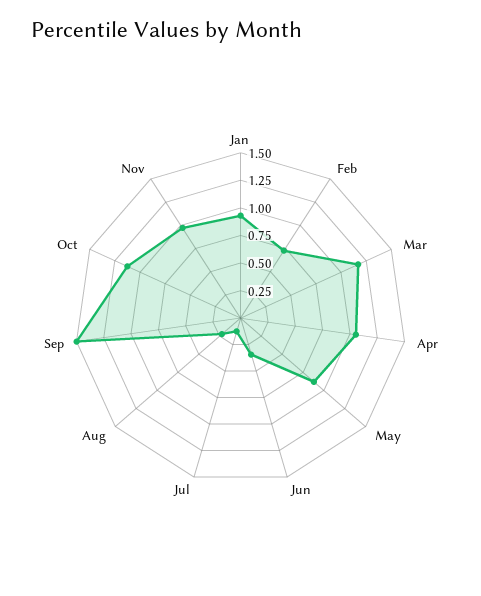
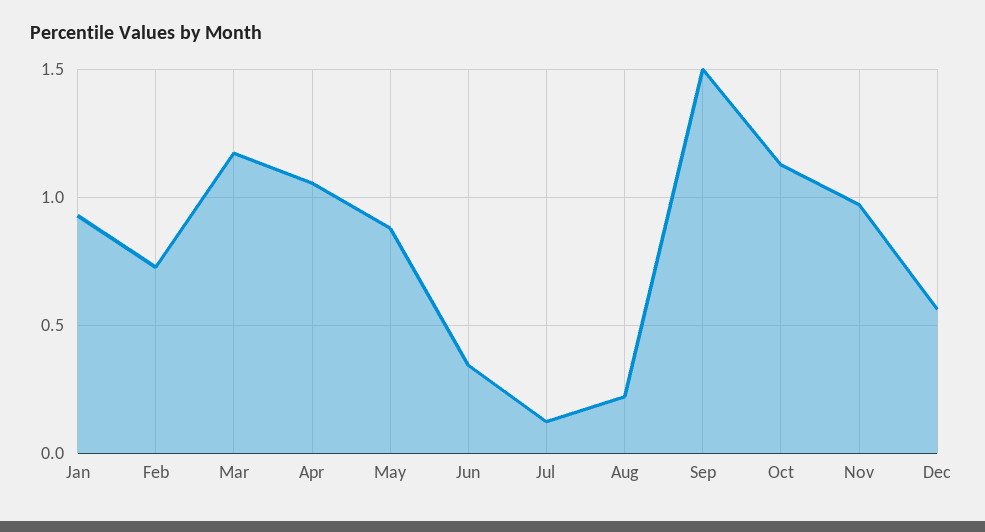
Dec: none -> 0.55

